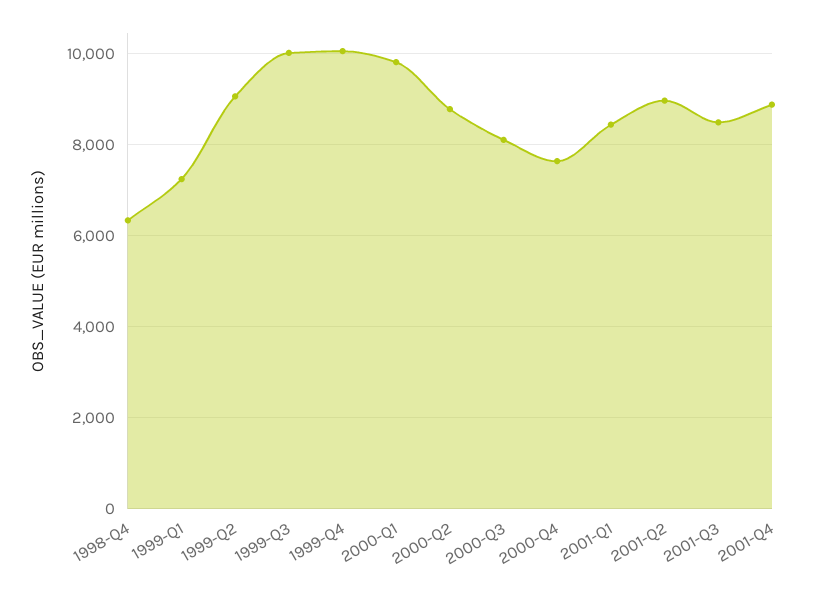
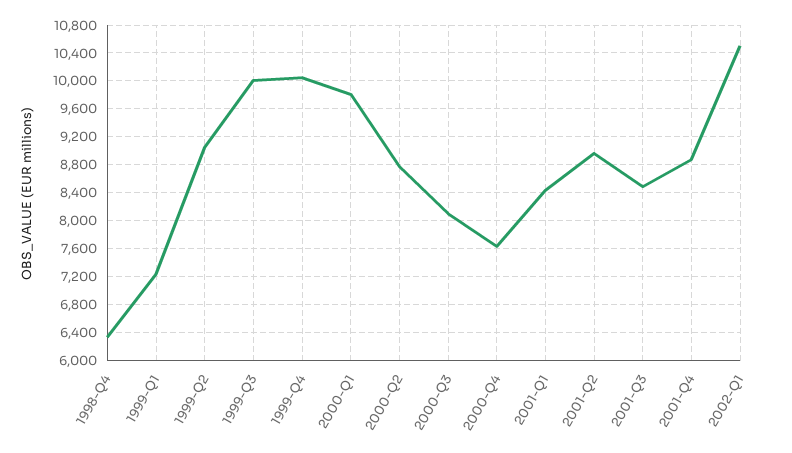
2002-Q1: none -> 10500

